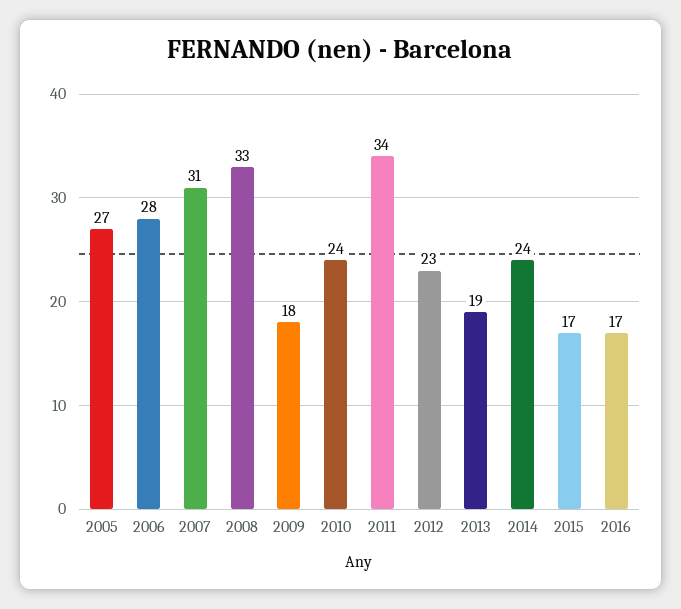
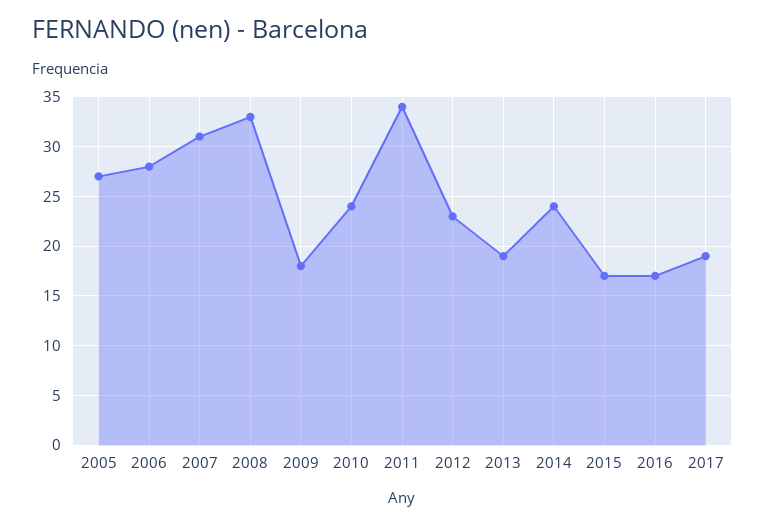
2017: none -> 19

